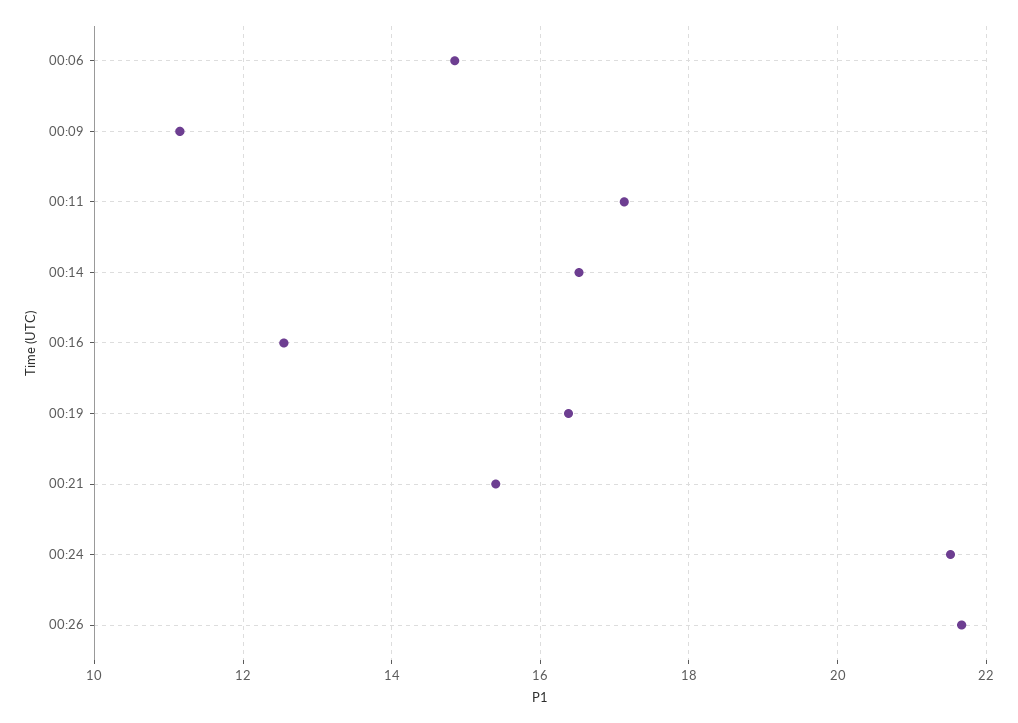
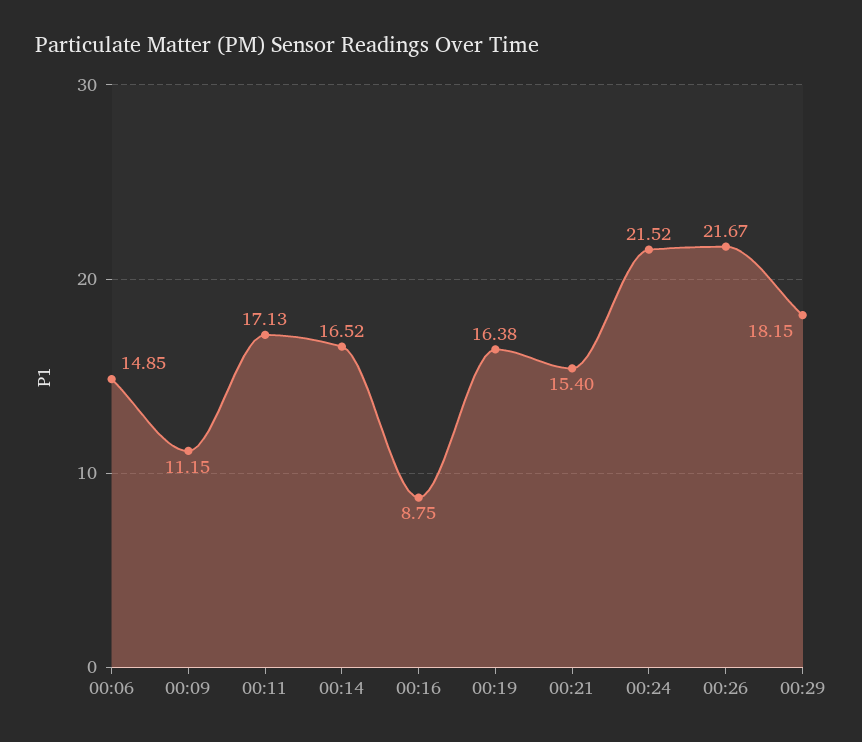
00:16: 12.6 -> 8.75
00:29: none -> 18.15

